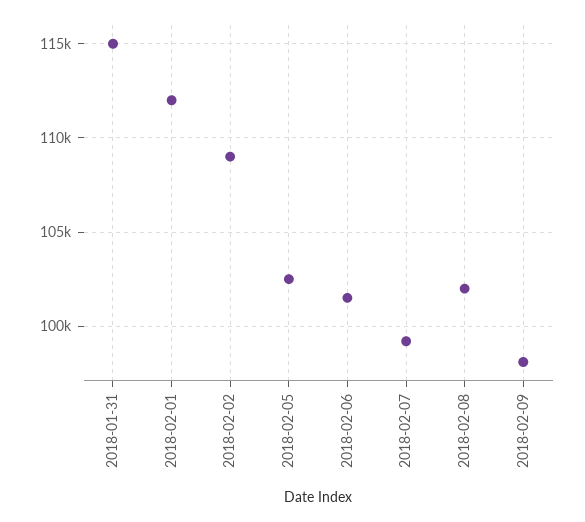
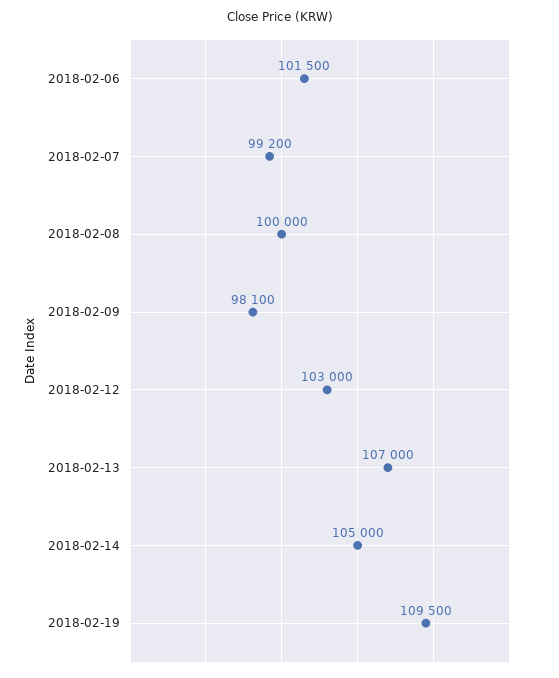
2018-01-31: 115000 -> none
2018-02-01: 112000 -> none
2018-02-02: 109000 -> none
2018-02-05: 102500 -> none
2018-02-08: 102000 -> 100000
2018-02-12: none -> 103000
2018-02-13: none -> 107000
2018-02-14: none -> 105000
2018-02-19: none -> 109500

